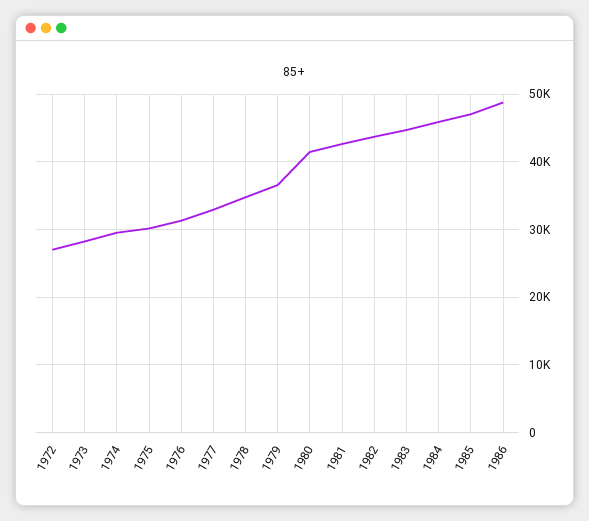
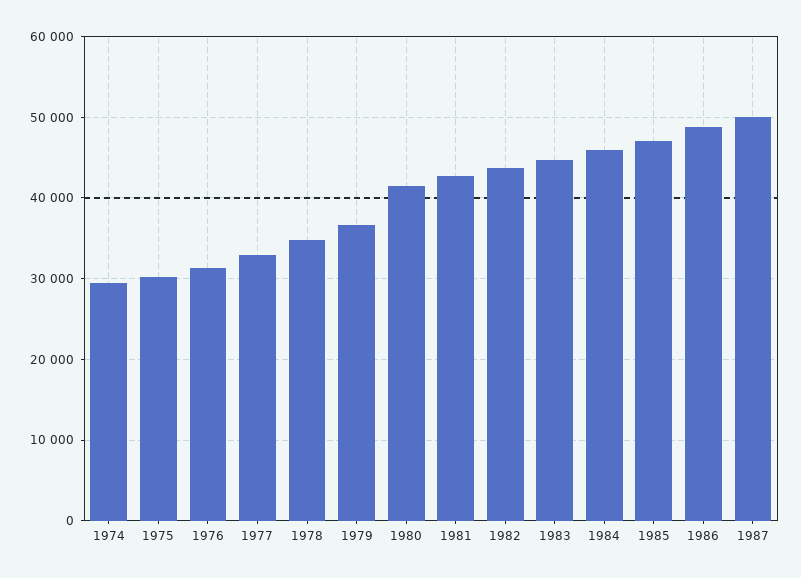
1972: 27000 -> none
1973: 28000 -> none
1987: none -> 50000

